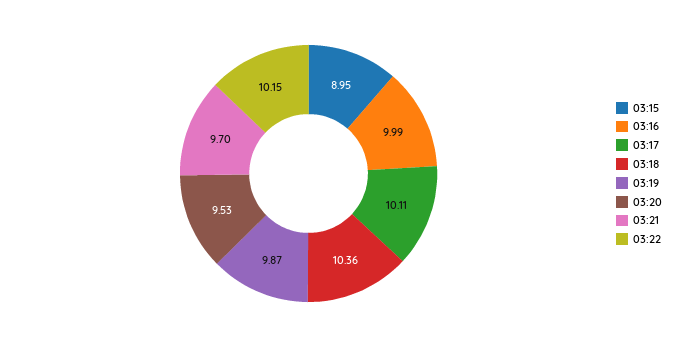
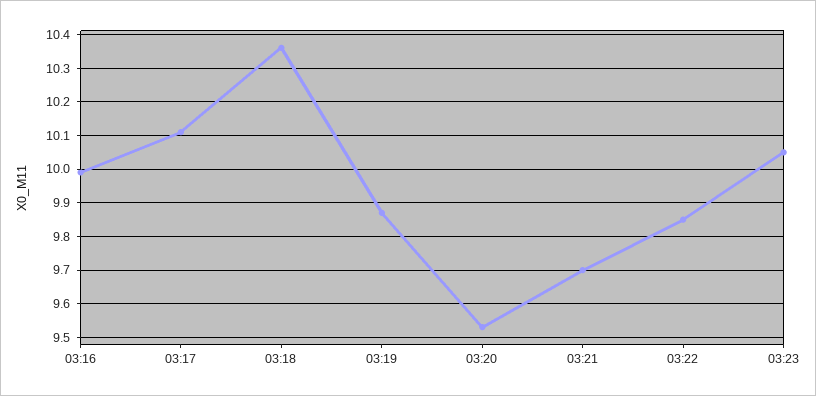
03:15: 8.95 -> none
03:22: 10.15 -> 9.85
03:23: none -> 10.05

